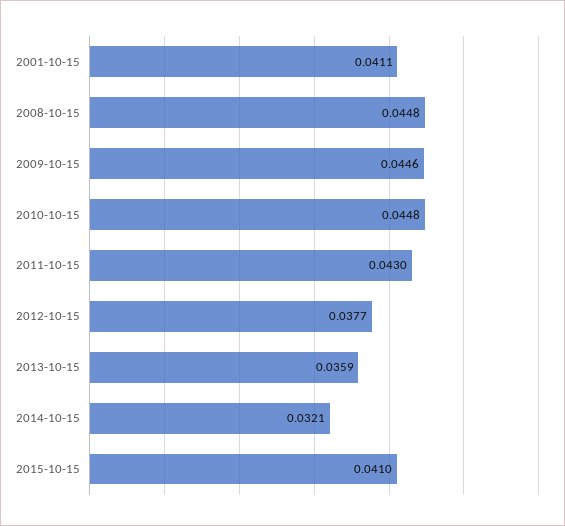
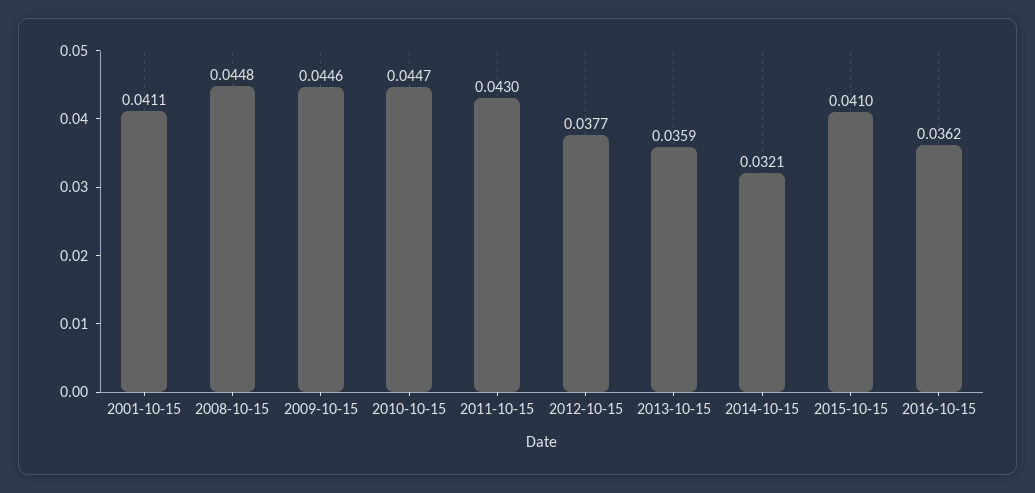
2010-10-15: 0.0448 -> 0.0447
2016-10-15: none -> 0.0362

